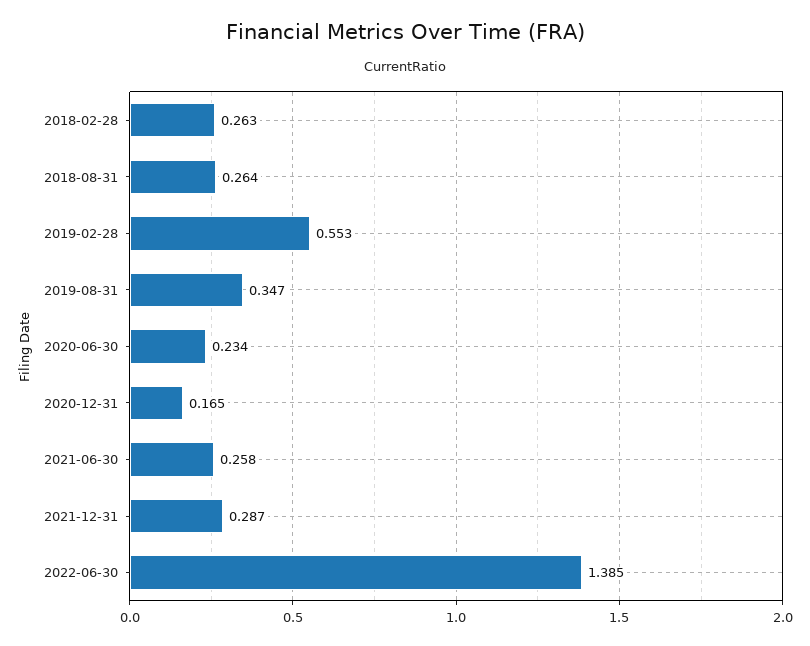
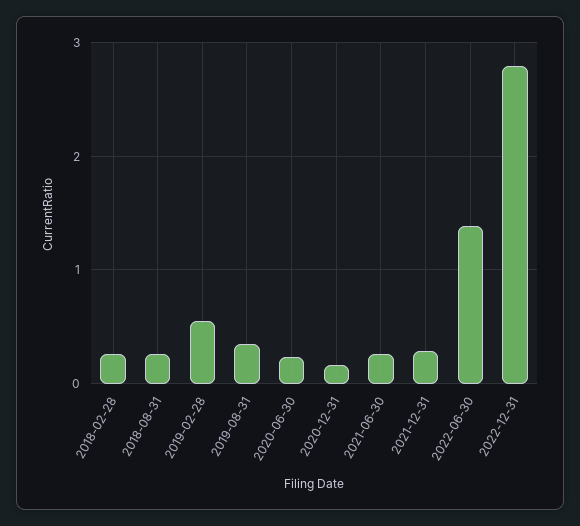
2022-12-31: none -> 2.8

